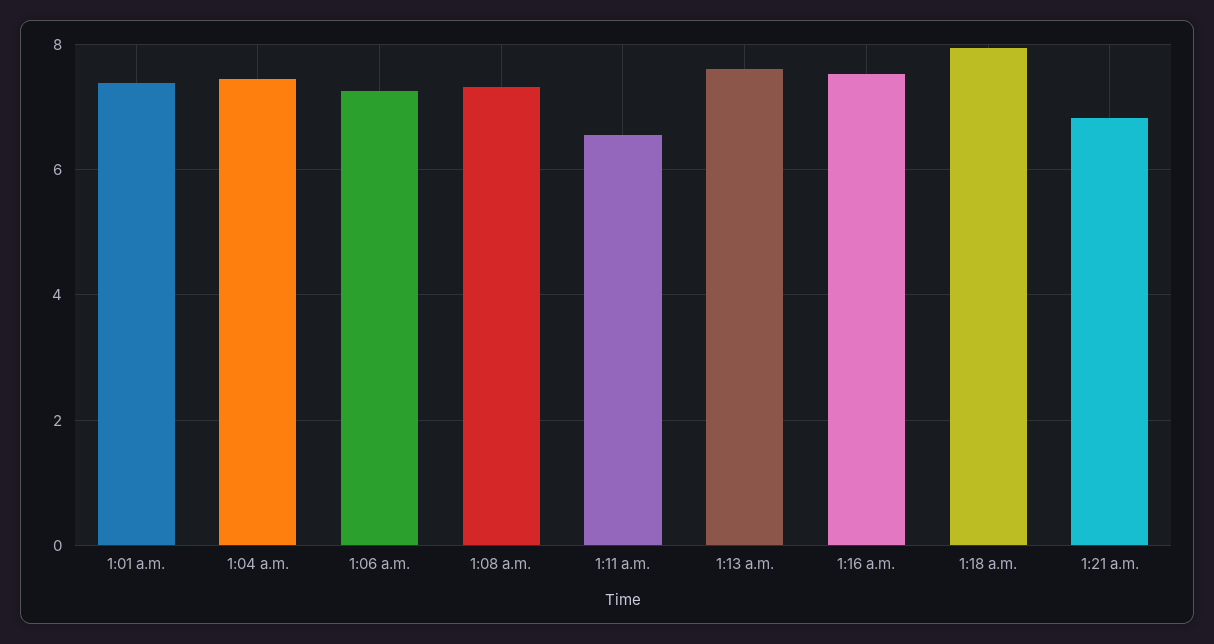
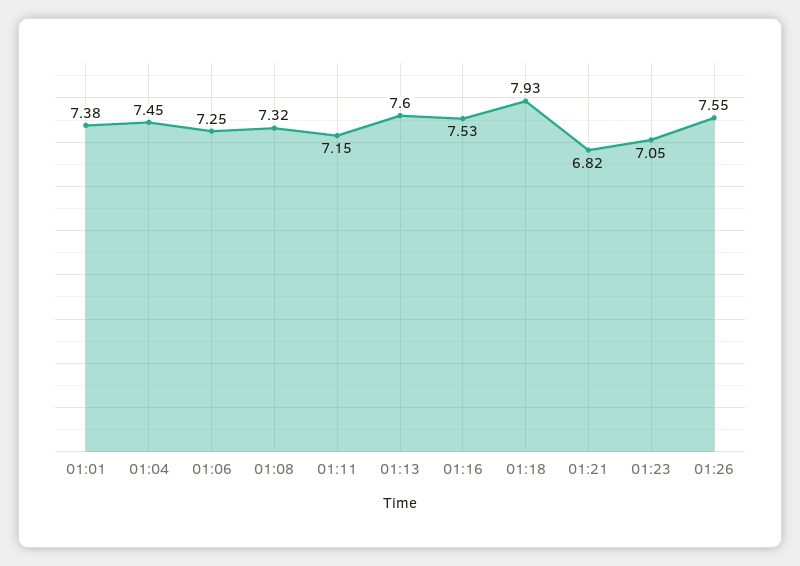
1:11 a.m.: 6.6 -> 7.15
01:23: none -> 7.05
01:26: none -> 7.55

